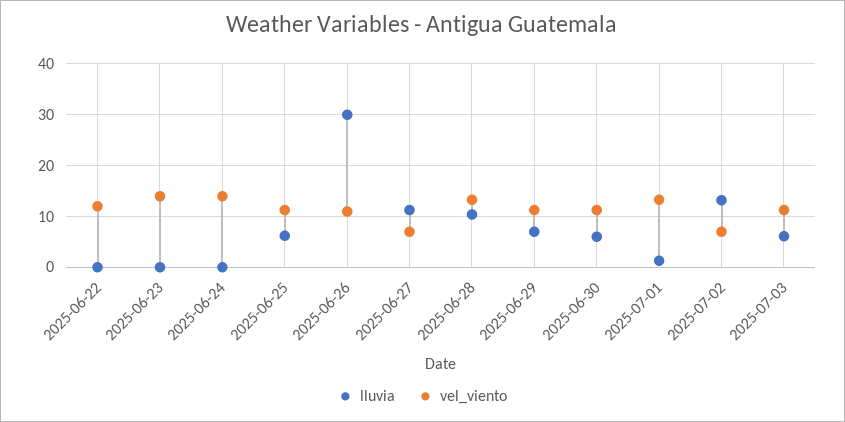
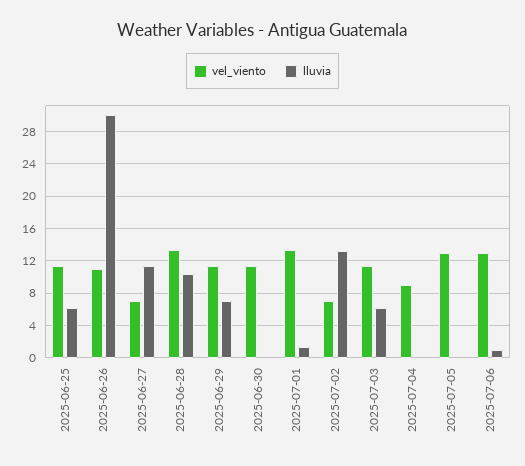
lluvia, 2025-06-22: 0 -> none
vel_viento, 2025-06-22: 12 -> none
lluvia, 2025-06-23: 0 -> none
vel_viento, 2025-06-23: 14 -> none
lluvia, 2025-06-24: 0 -> none
vel_viento, 2025-06-24: 14 -> none
lluvia, 2025-06-30: 6 -> 0
vel_viento, 2025-07-04: none -> 9
lluvia, 2025-07-04: none -> 0
vel_viento, 2025-07-05: none -> 13
lluvia, 2025-07-05: none -> 0
vel_viento, 2025-07-06: none -> 13
lluvia, 2025-07-06: none -> 1

